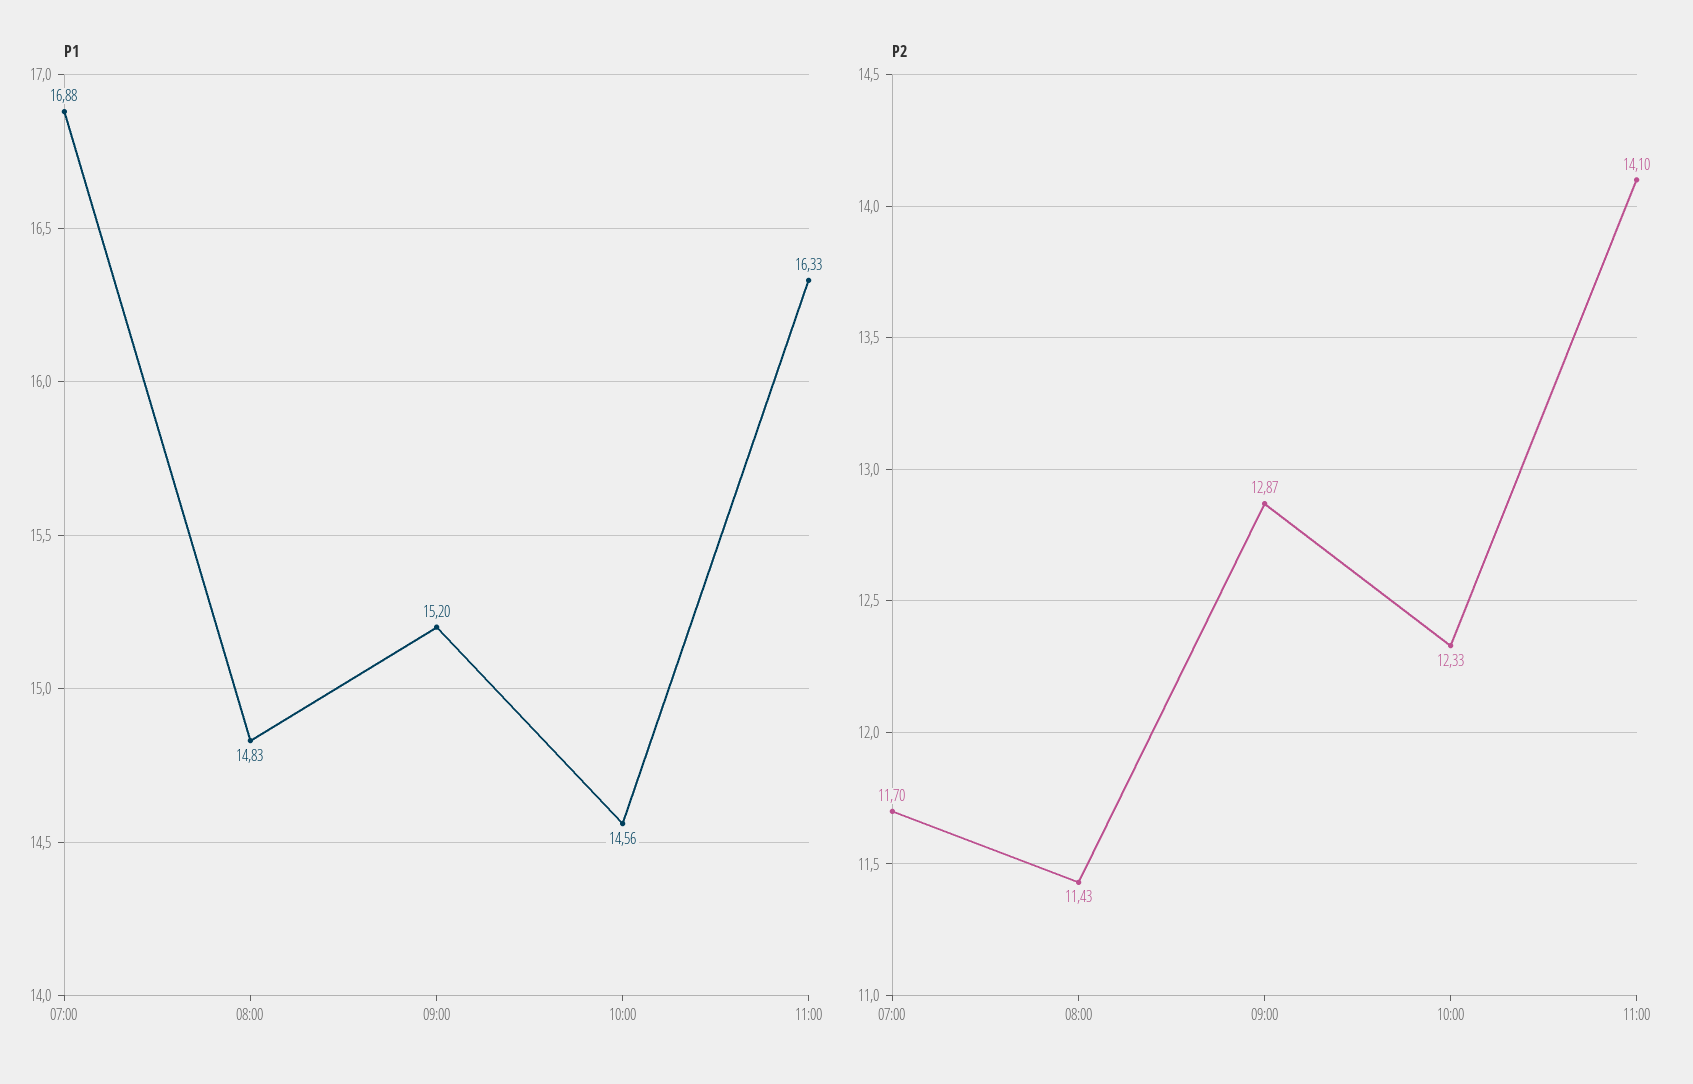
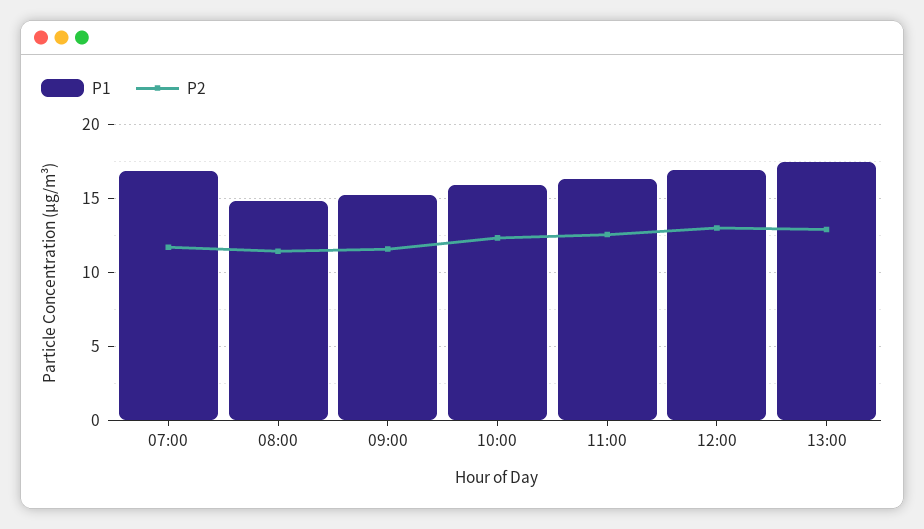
P1, 10:00: 14.56 -> 16
P2, 09:00: 12.87 -> 11.5
P2, 11:00: 14.1 -> 12.5
P1, 12:00: none -> 17
P2, 12:00: none -> 13
P1, 13:00: none -> 17.5
P2, 13:00: none -> 13

